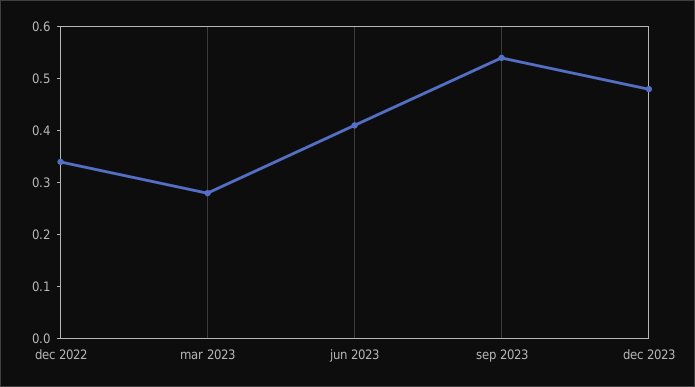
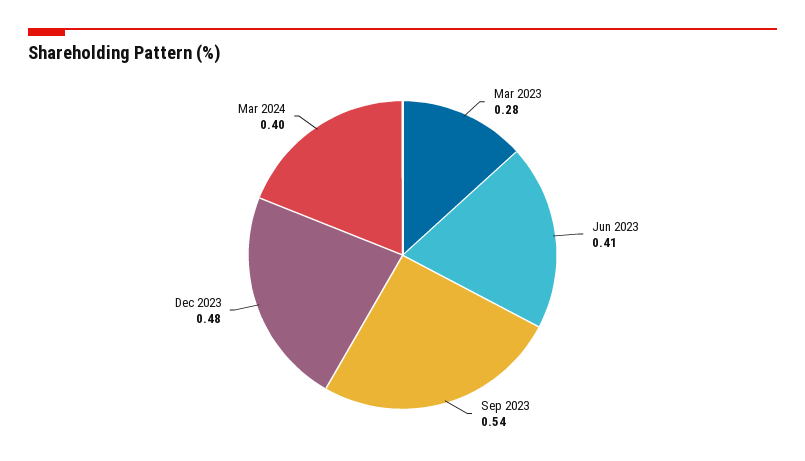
dec 2022: 0.35 -> none
Mar 2024: none -> 0.4

